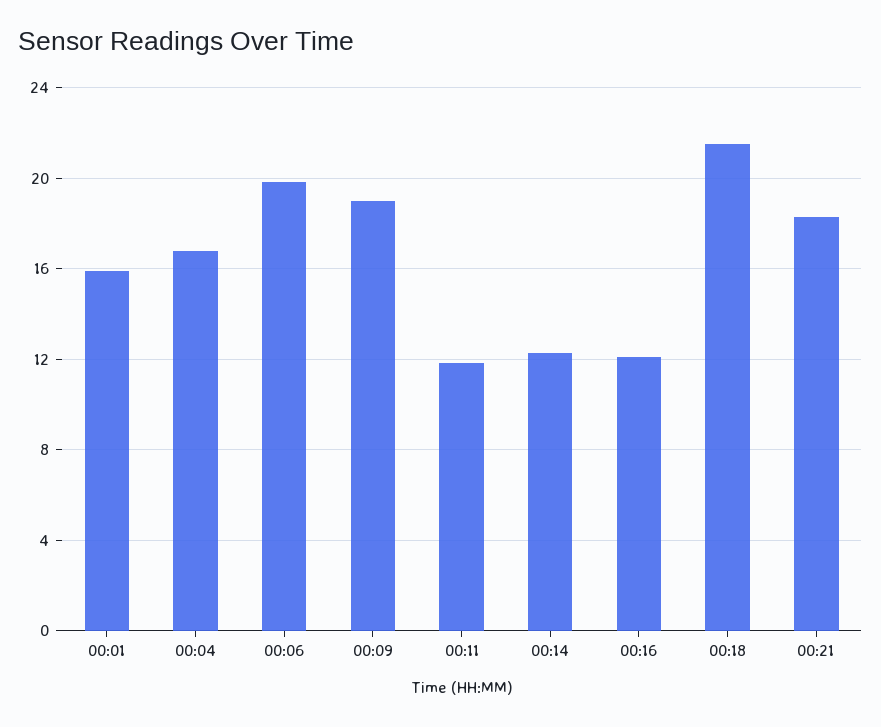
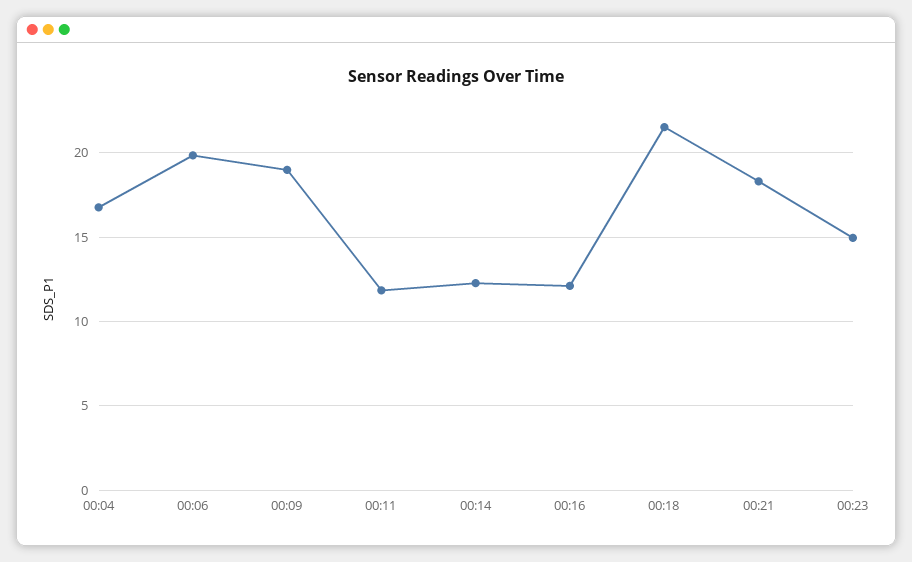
00:01: 16 -> none
00:23: none -> 15

